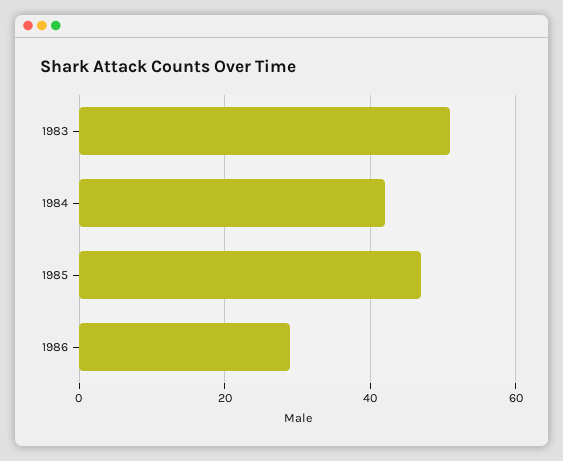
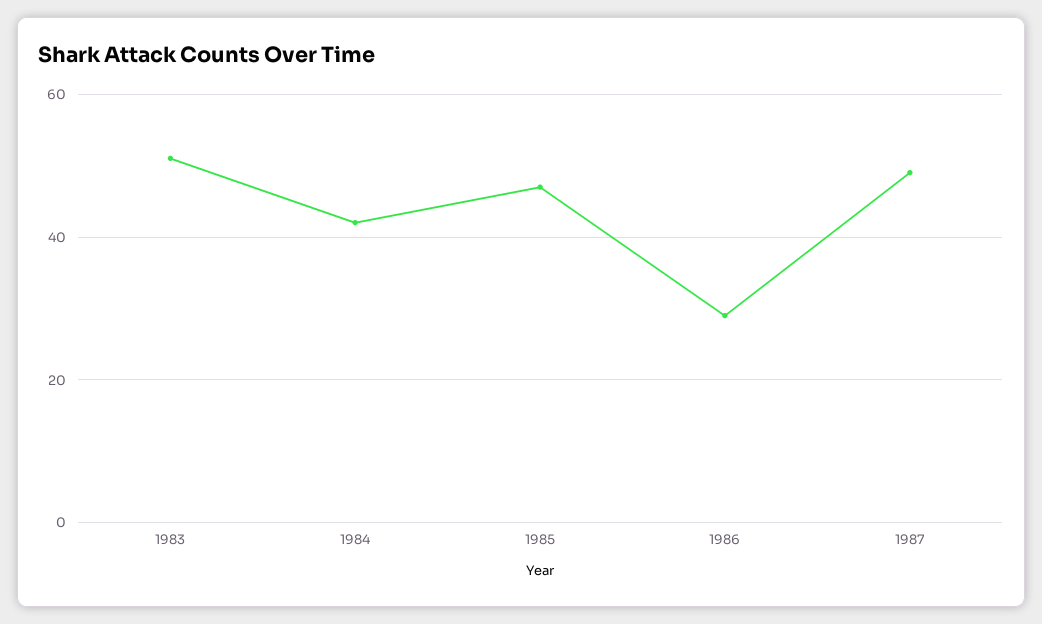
1987: none -> 50

